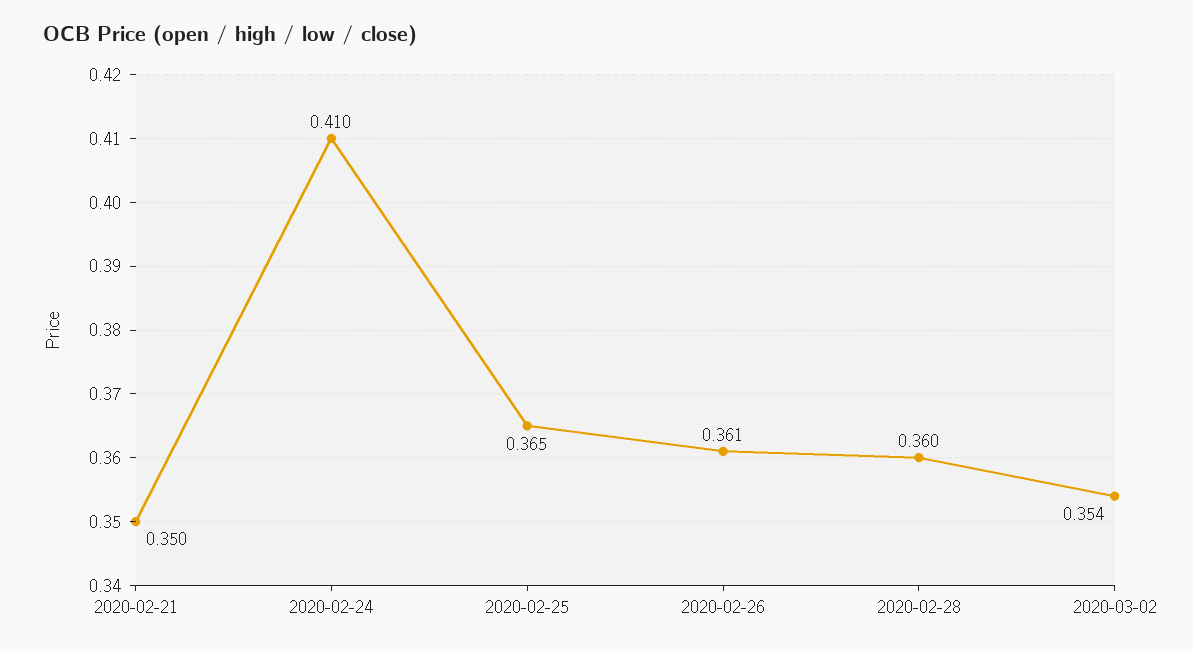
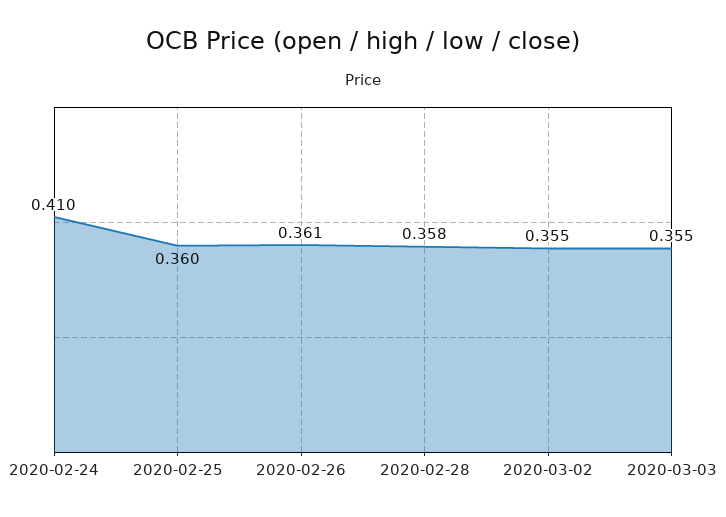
2020-02-21: 0.35 -> none
2020-02-25: 0.365 -> 0.36
2020-02-28: 0.36 -> 0.358
2020-03-02: 0.354 -> 0.355
2020-03-03: none -> 0.355

